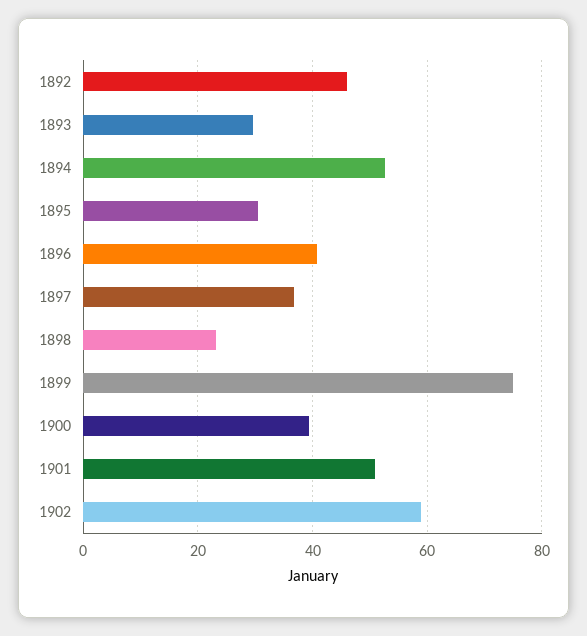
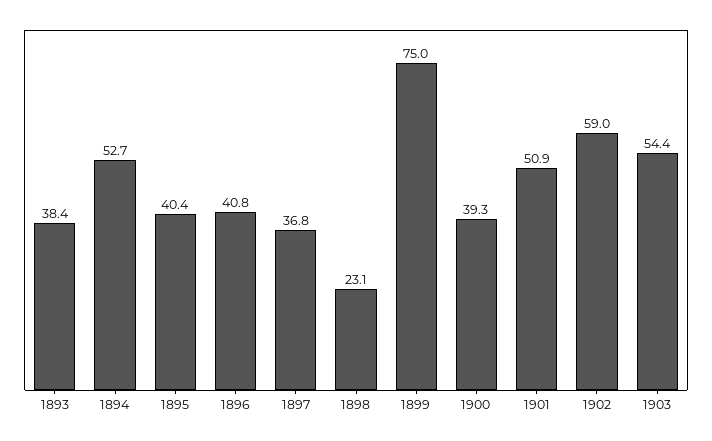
1892: 46 -> none
1893: 30 -> 38.4
1895: 30 -> 40.4
1903: none -> 54.4

